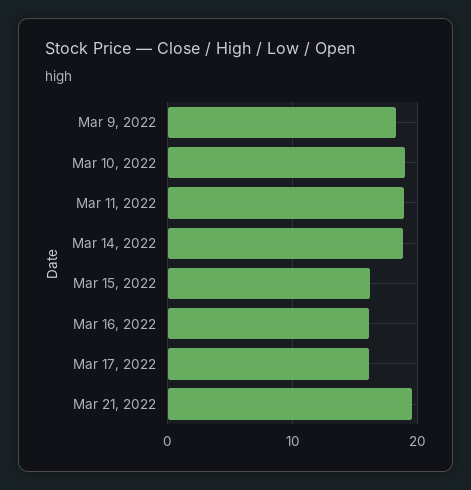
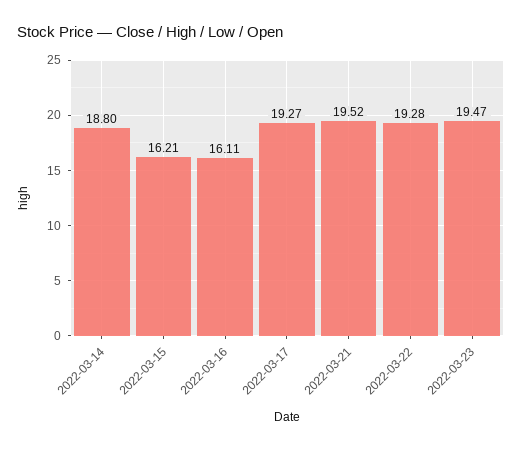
Mar 9, 2022: 18 -> none
Mar 10, 2022: 19 -> none
Mar 11, 2022: 19 -> none
Mar 17, 2022: 16 -> 19.27
2022-03-22: none -> 19.28
2022-03-23: none -> 19.47

